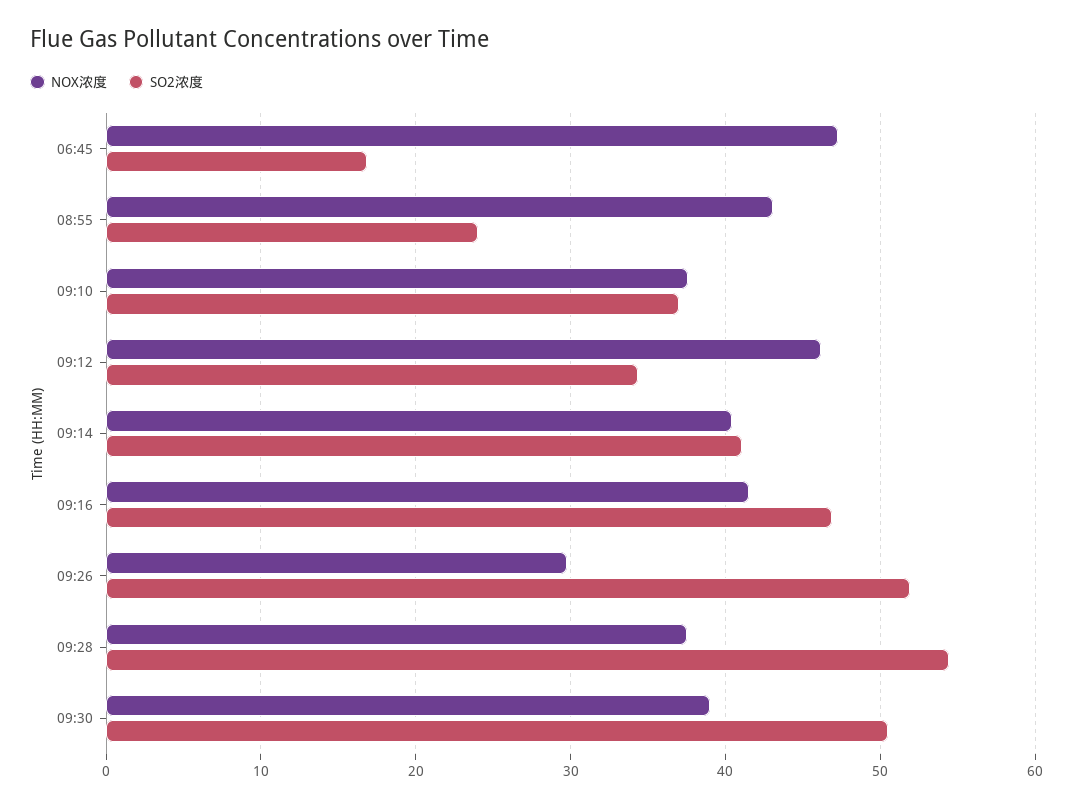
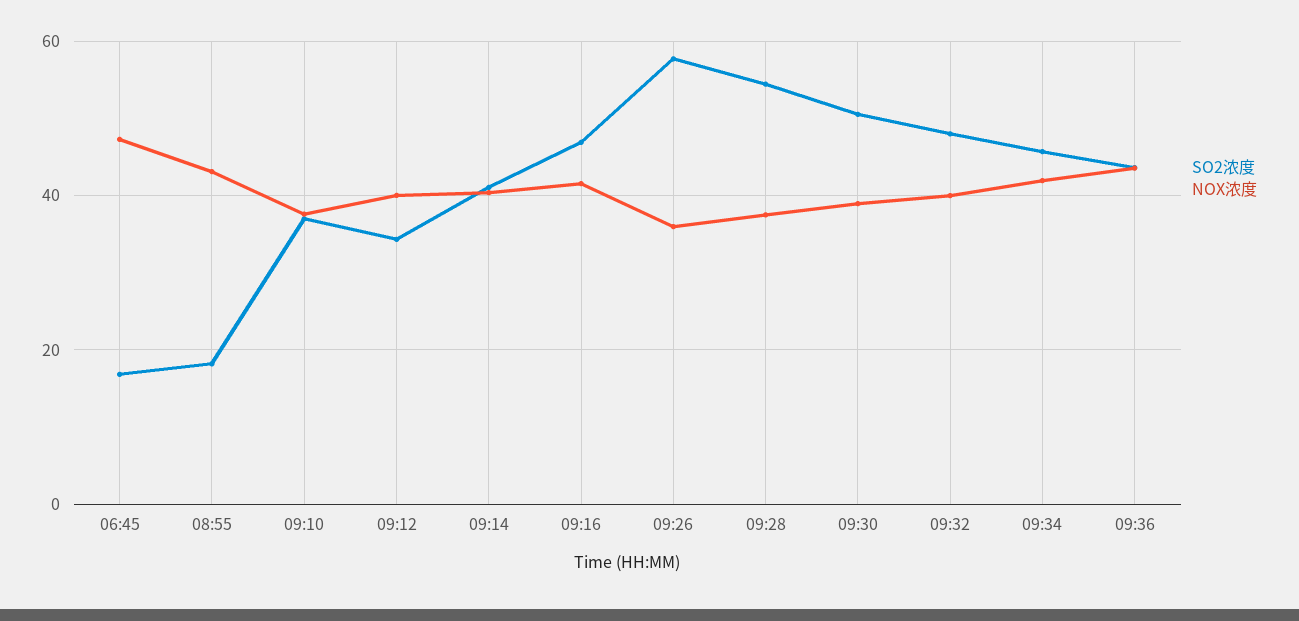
SO2浓度, 08:55: 24 -> 18
NOX浓度, 09:12: 46 -> 40
NOX浓度, 09:26: 30 -> 36
SO2浓度, 09:26: 52 -> 58
SO2浓度, 09:32: none -> 48
NOX浓度, 09:32: none -> 40
SO2浓度, 09:34: none -> 46
NOX浓度, 09:34: none -> 42
SO2浓度, 09:36: none -> 44
NOX浓度, 09:36: none -> 44

